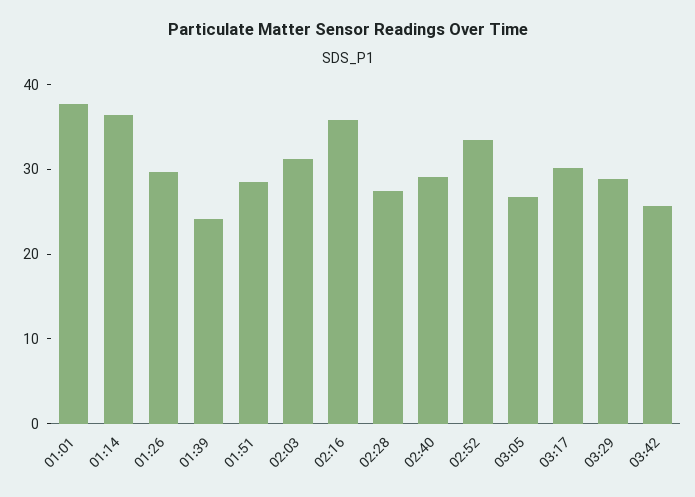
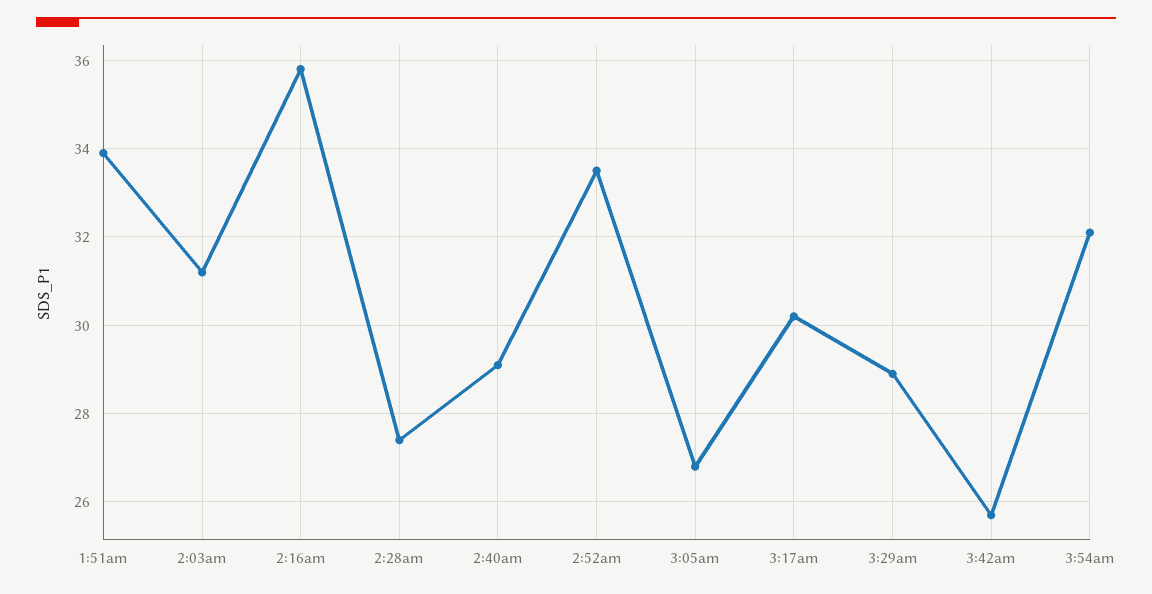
01:01: 38 -> none
01:14: 36 -> none
01:26: 30 -> none
01:39: 24 -> none
01:51: 28 -> 34
3:54am: none -> 32

